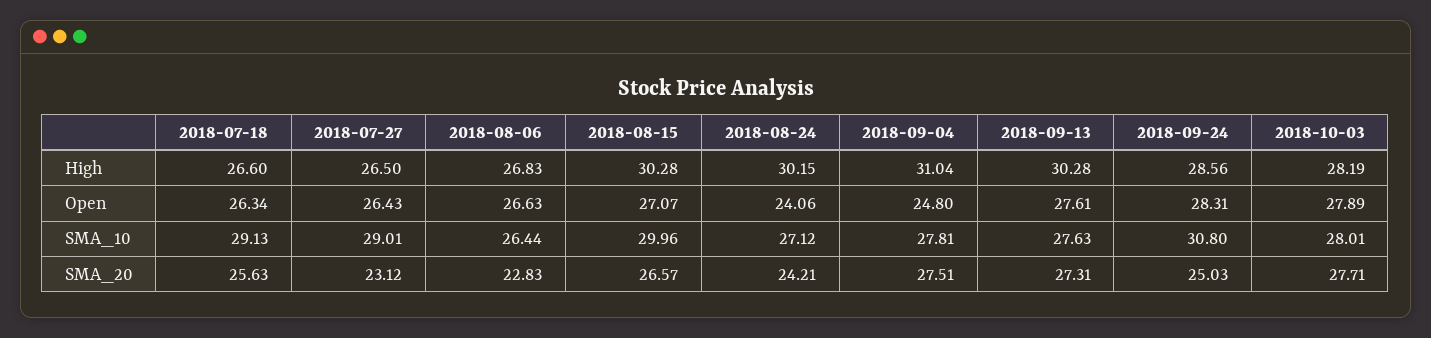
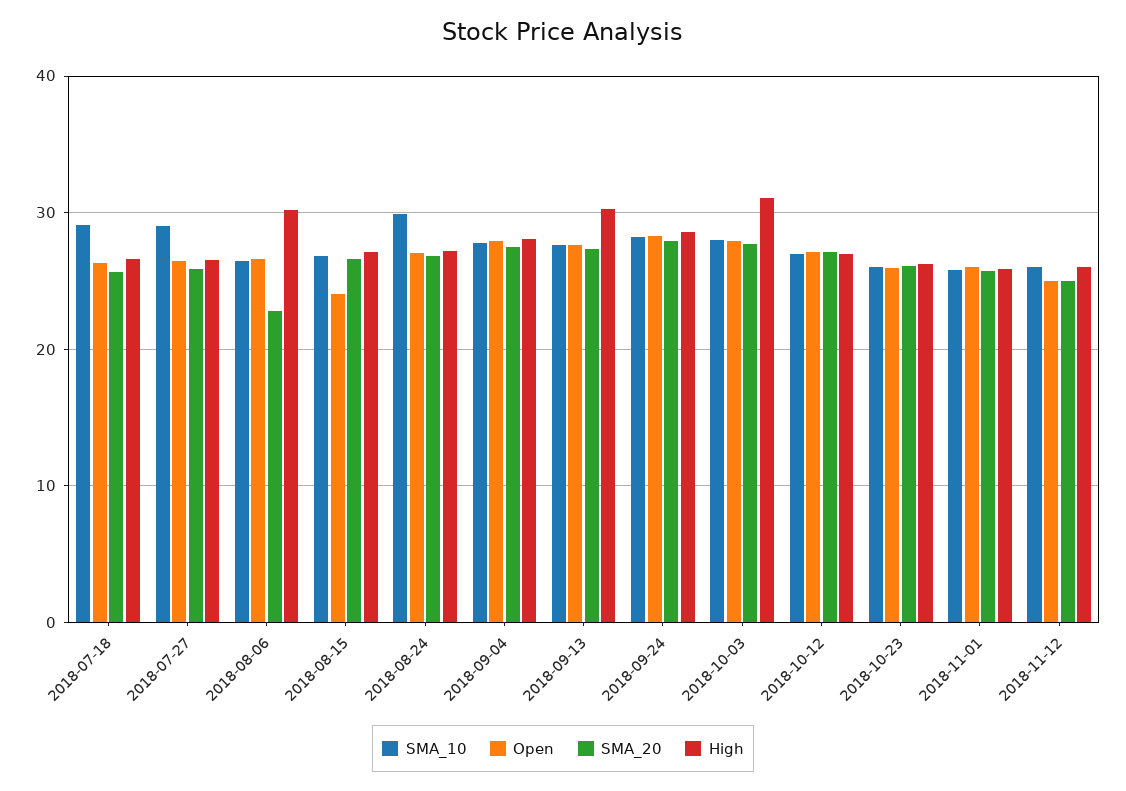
High, 2018-08-06: 26.83 -> 30
High, 2018-08-15: 30.28 -> 27
High, 2018-08-24: 30.15 -> 27
High, 2018-09-04: 31.04 -> 28
High, 2018-10-03: 28.19 -> 31
Open, 2018-08-15: 27.07 -> 24
Open, 2018-08-24: 24.06 -> 27
Open, 2018-09-04: 24.8 -> 28
SMA_10, 2018-08-15: 29.96 -> 27
SMA_10, 2018-08-24: 27.12 -> 30
SMA_10, 2018-09-24: 30.8 -> 28
SMA_20, 2018-07-27: 23.12 -> 26
SMA_20, 2018-08-24: 24.21 -> 27
SMA_20, 2018-09-24: 25.03 -> 28
SMA_10, 2018-10-12: none -> 27
Open, 2018-10-12: none -> 27
SMA_20, 2018-10-12: none -> 27
High, 2018-10-12: none -> 27
SMA_10, 2018-10-23: none -> 26
Open, 2018-10-23: none -> 26
SMA_20, 2018-10-23: none -> 26
High, 2018-10-23: none -> 26
SMA_10, 2018-11-01: none -> 26
Open, 2018-11-01: none -> 26
SMA_20, 2018-11-01: none -> 26
High, 2018-11-01: none -> 26
SMA_10, 2018-11-12: none -> 26
Open, 2018-11-12: none -> 25
SMA_20, 2018-11-12: none -> 25
High, 2018-11-12: none -> 26

